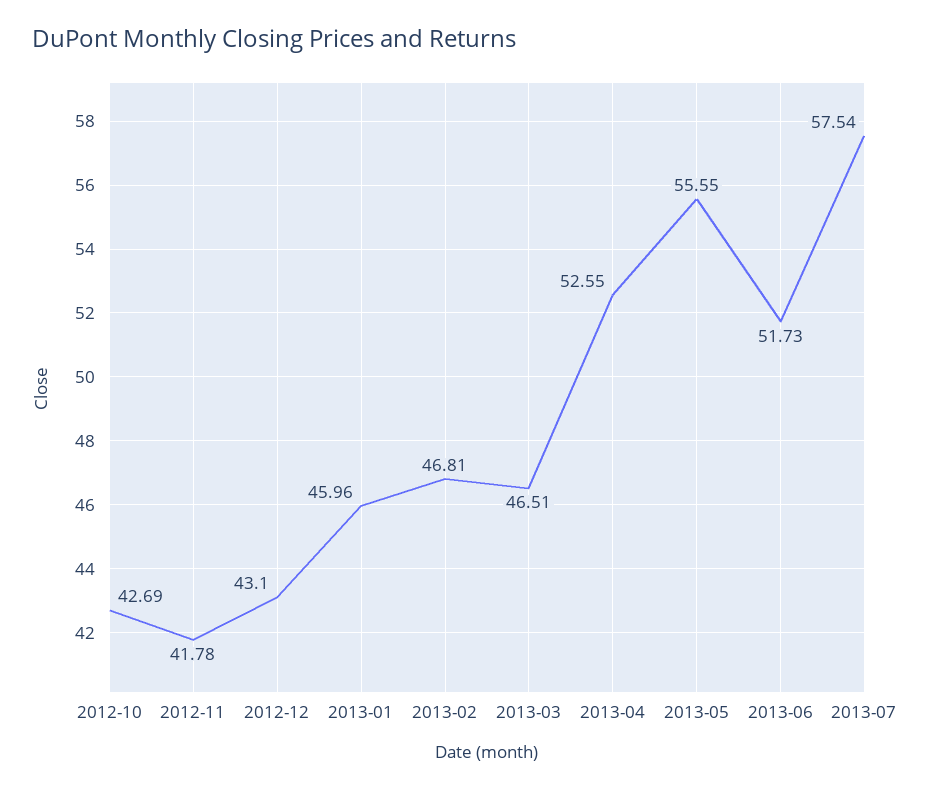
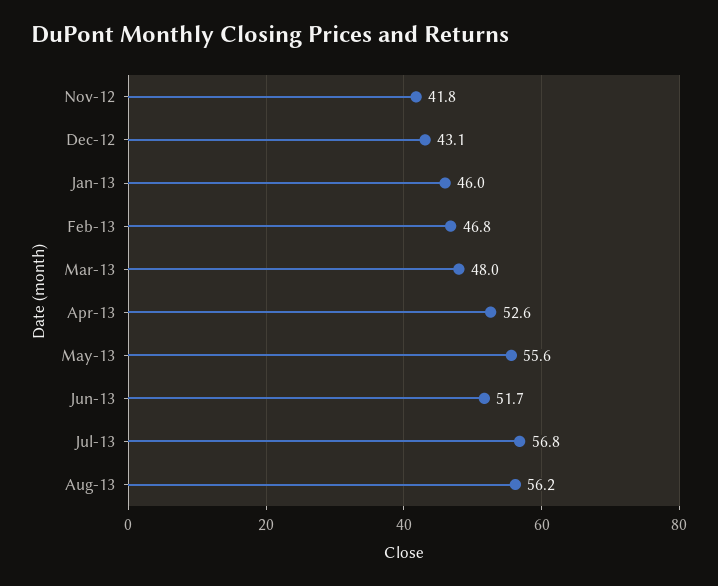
2012-10: 42.69 -> none
2013-03: 46.51 -> 48
2013-07: 57.54 -> 56.8
Aug-13: none -> 56.2

